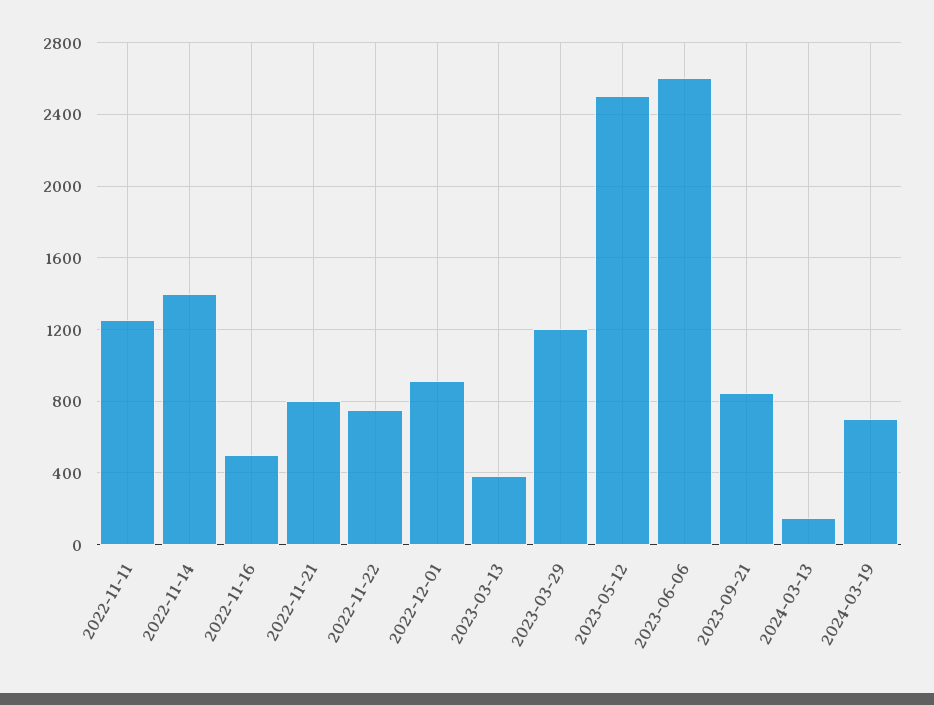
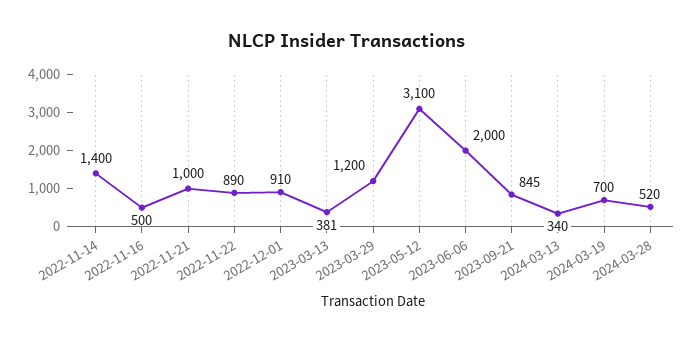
2022-11-11: 1250 -> none
2022-11-21: 800 -> 1000
2022-11-22: 750 -> 890
2023-05-12: 2500 -> 3100
2023-06-06: 2600 -> 2000
2024-03-13: 150 -> 340
2024-03-28: none -> 520

